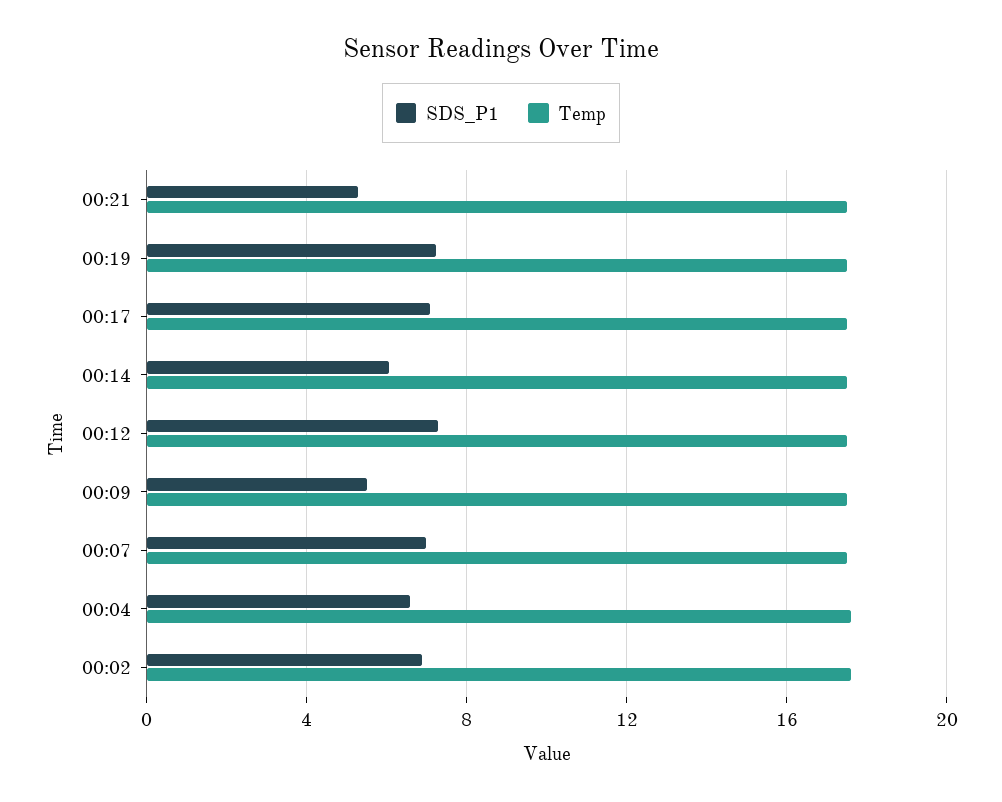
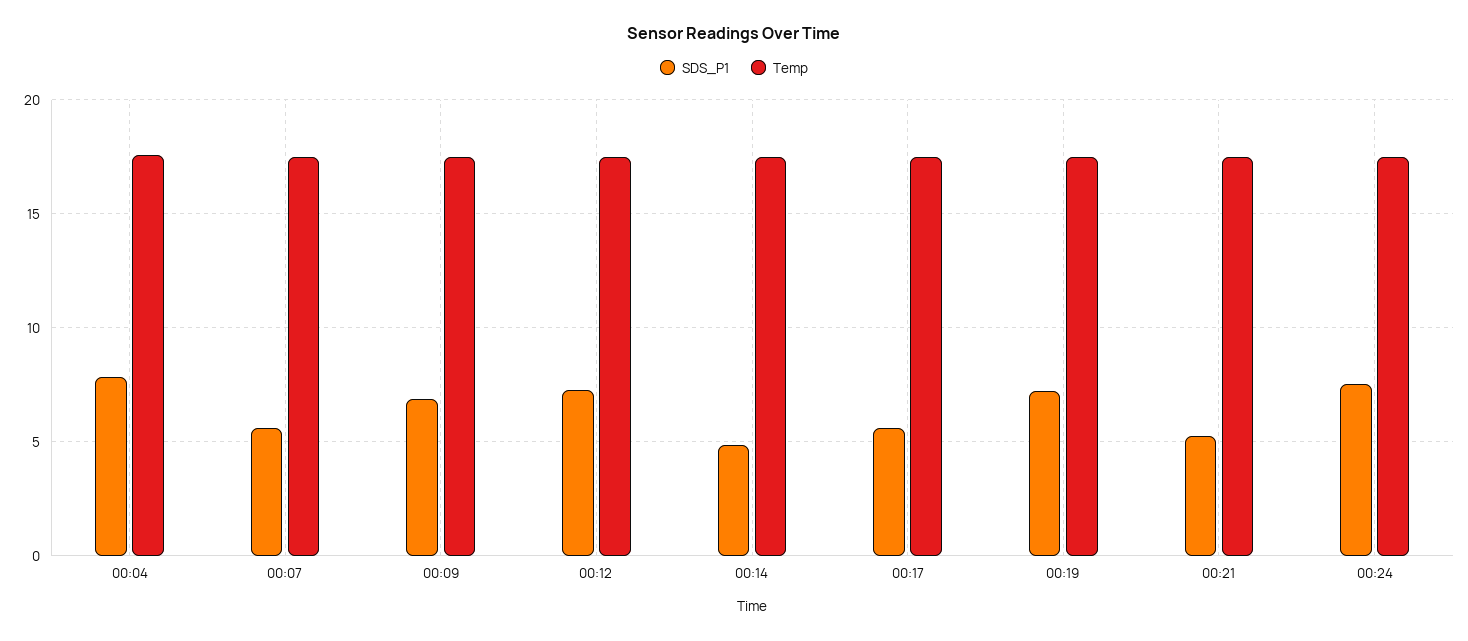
SDS_P1, 00:17: 7 -> 5.5
SDS_P1, 00:14: 6 -> 5
SDS_P1, 00:09: 5.5 -> 7
SDS_P1, 00:07: 7 -> 5.5
SDS_P1, 00:04: 6.5 -> 8
SDS_P1, 00:02: 7 -> none
Temp, 00:02: 17.5 -> none
SDS_P1, 00:24: none -> 7.5
Temp, 00:24: none -> 17.5

